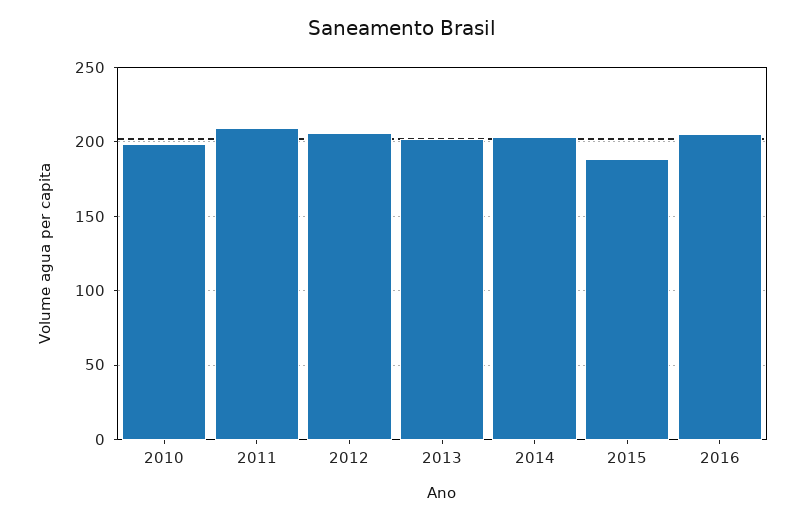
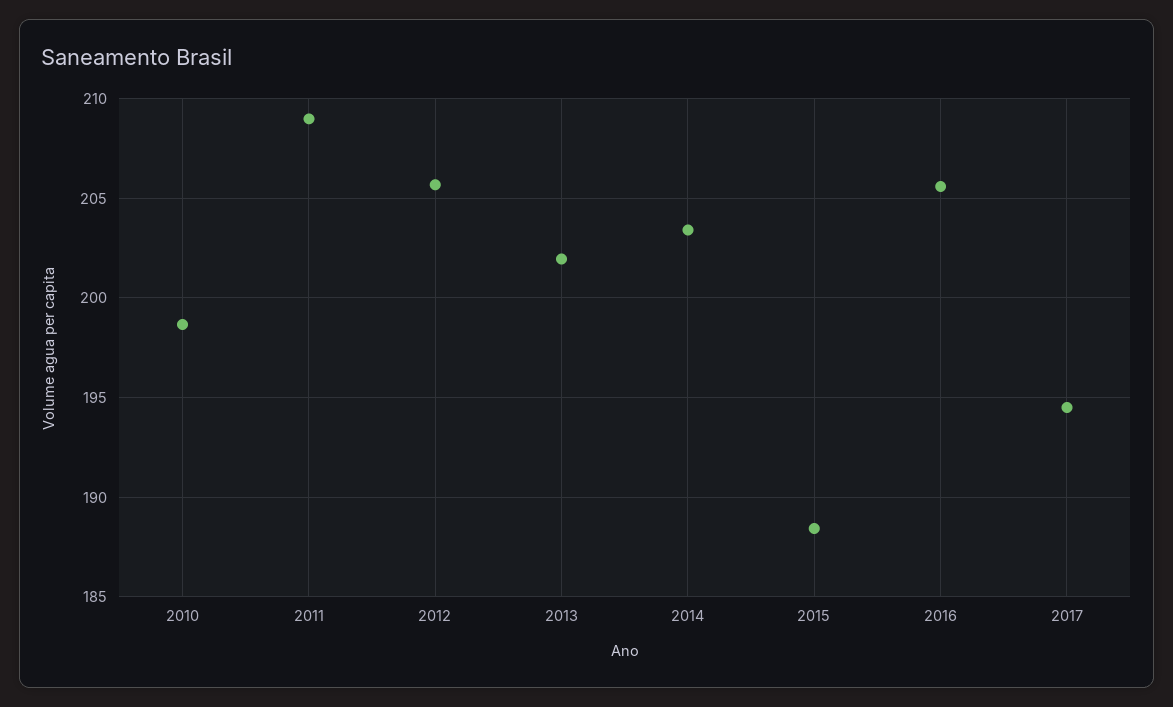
2017: none -> 194.5

